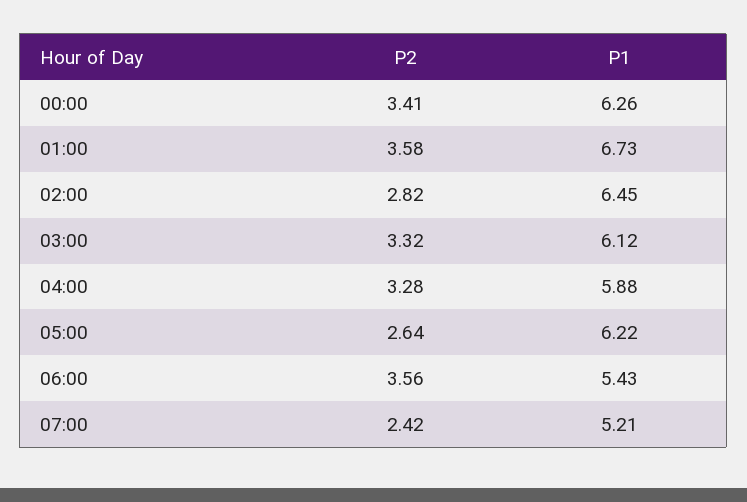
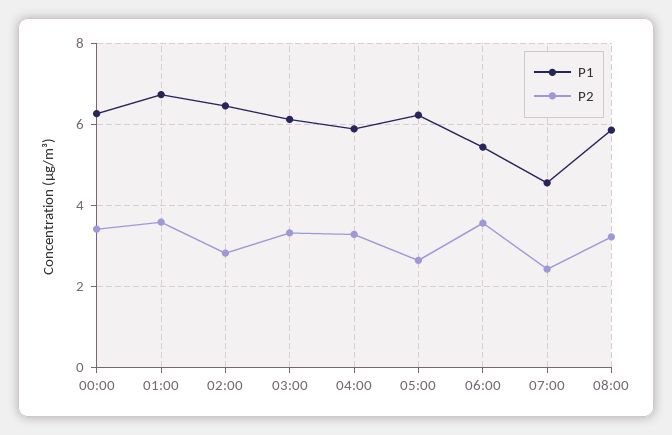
P1, 07:00: 5.21 -> 4.6
P1, 08:00: none -> 5.8
P2, 08:00: none -> 3.2

